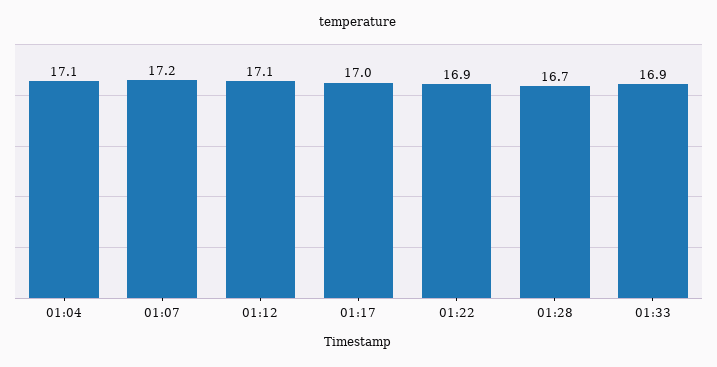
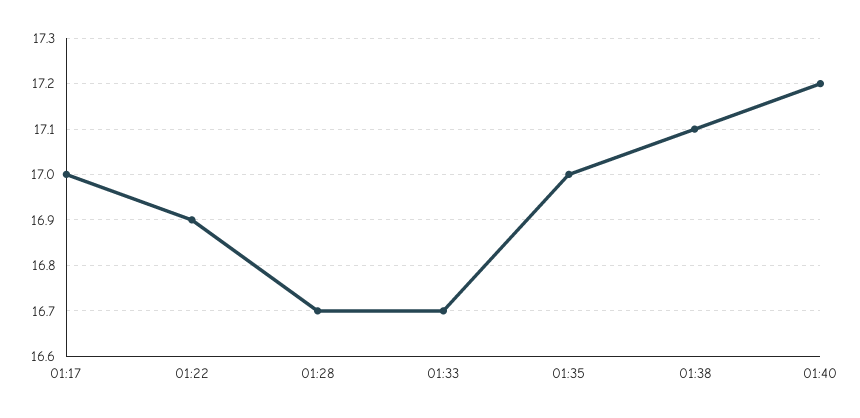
01:04: 17.1 -> none
01:07: 17.2 -> none
01:12: 17.1 -> none
01:33: 16.9 -> 16.7
01:35: none -> 17
01:38: none -> 17.1
01:40: none -> 17.2

